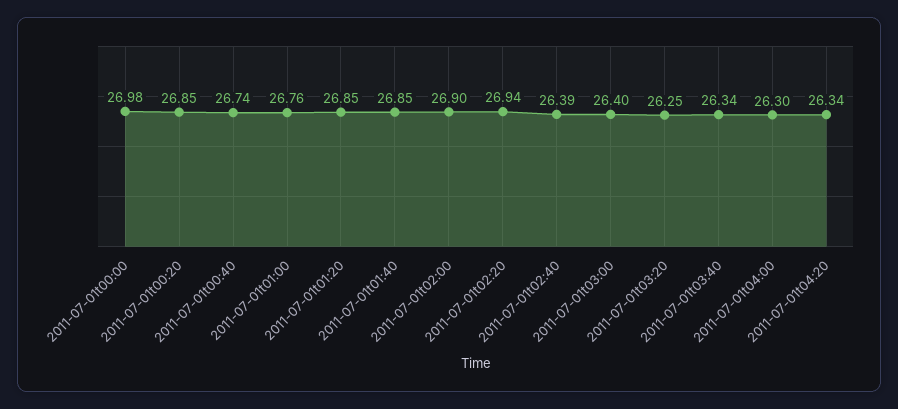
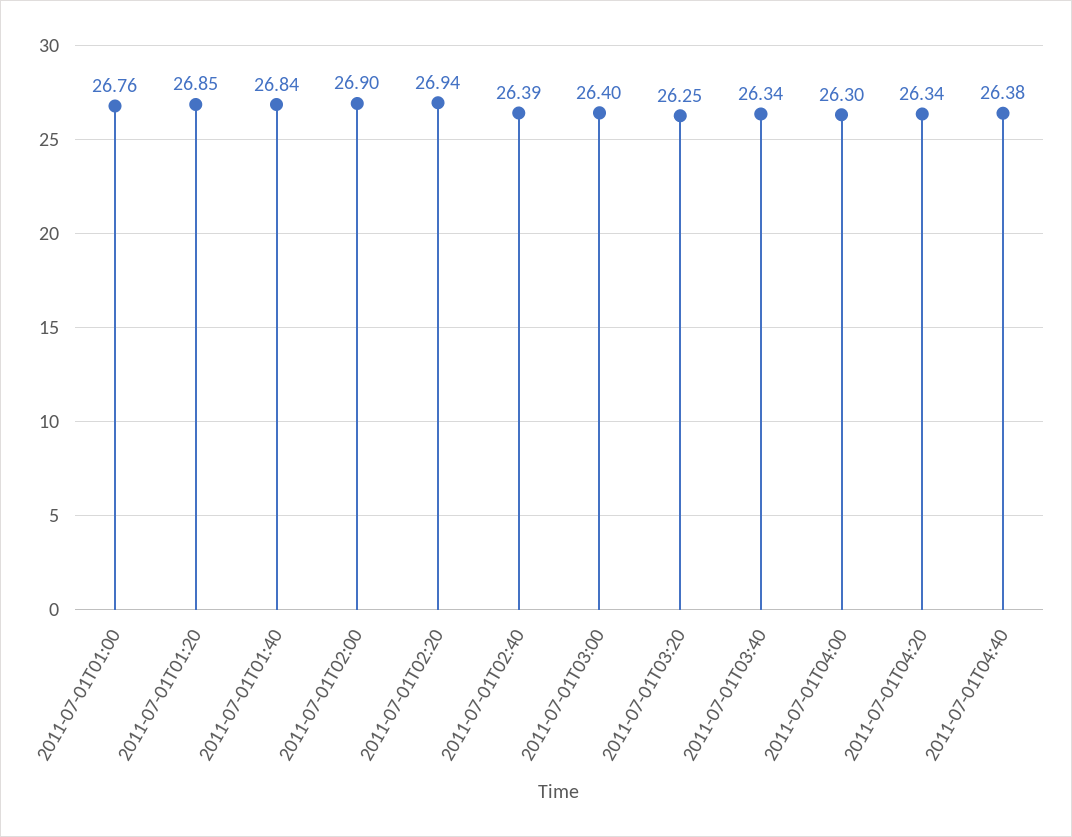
2011-07-01t00:00: 26.98 -> none
2011-07-01t00:20: 26.85 -> none
2011-07-01t00:40: 26.74 -> none
2011-07-01t01:40: 26.85 -> 26.84
2011-07-01T04:40: none -> 26.38

